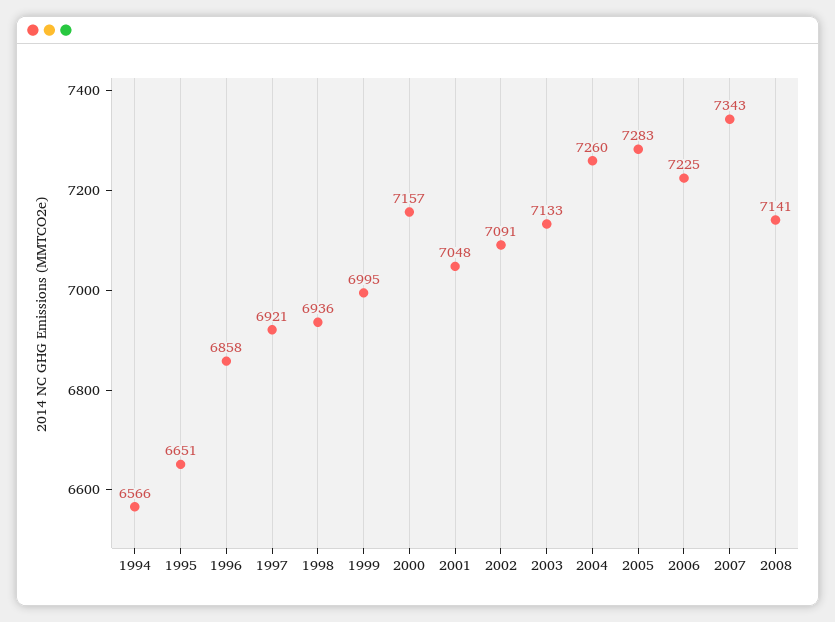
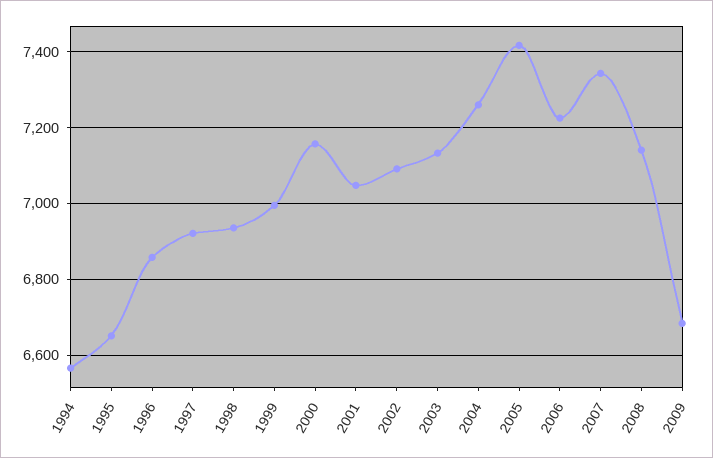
2005: 7283 -> 7420
2009: none -> 6680

